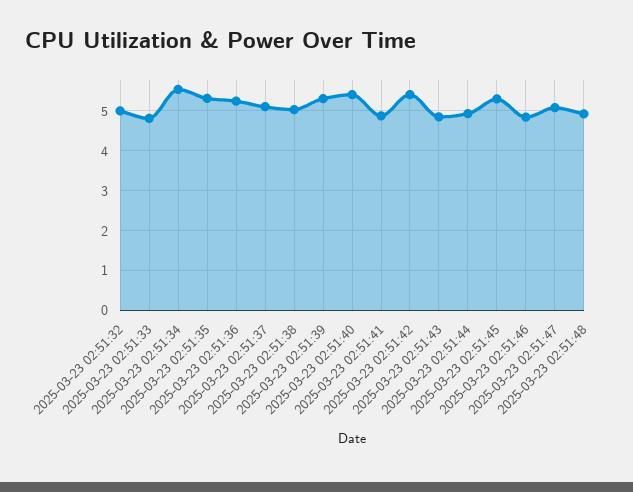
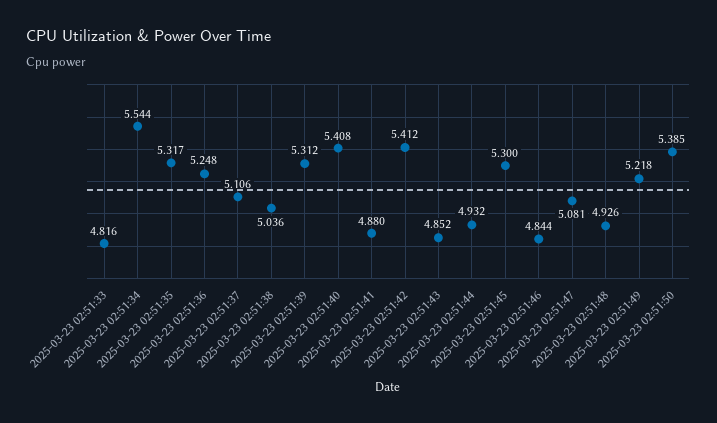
2025-03-23 02:51:32: 5 -> none
2025-03-23 02:51:49: none -> 5.218
2025-03-23 02:51:50: none -> 5.385

